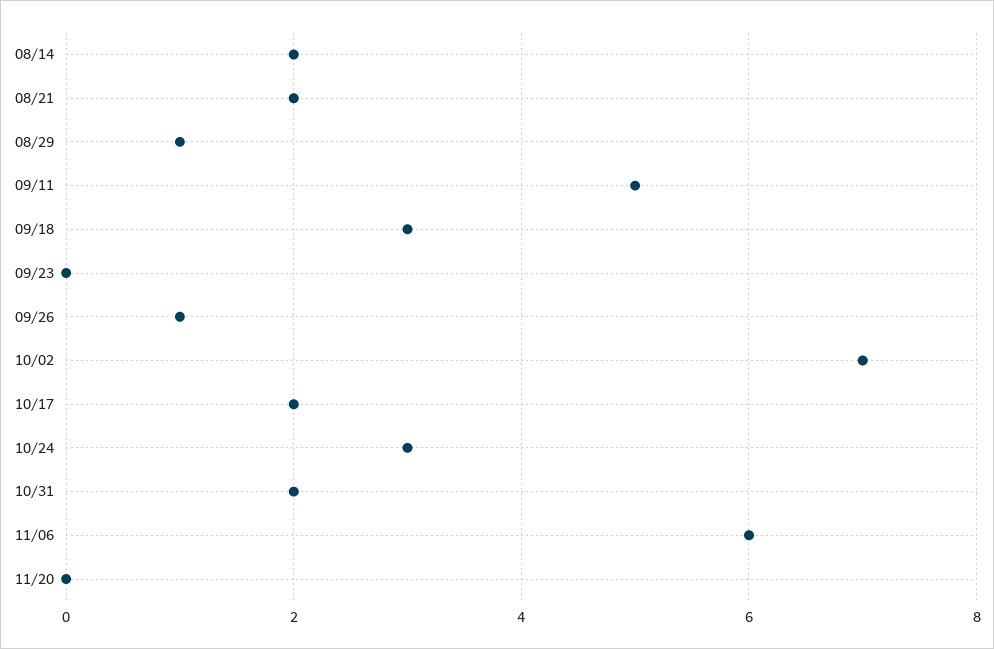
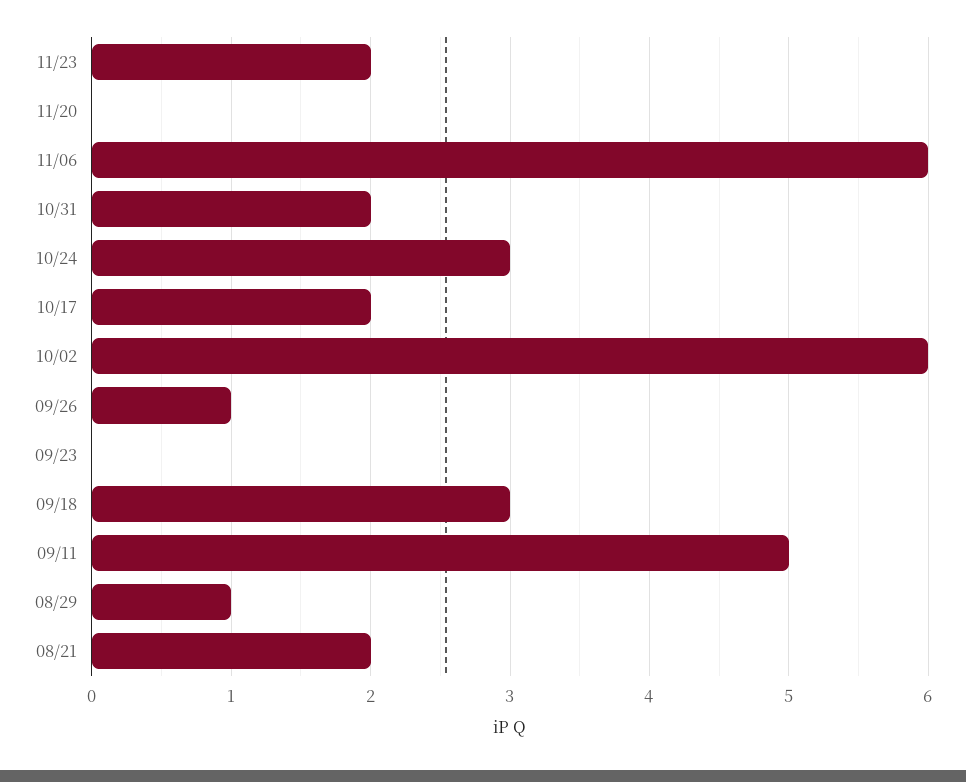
08/14: 2 -> none
10/02: 7 -> 6
11/23: none -> 2

